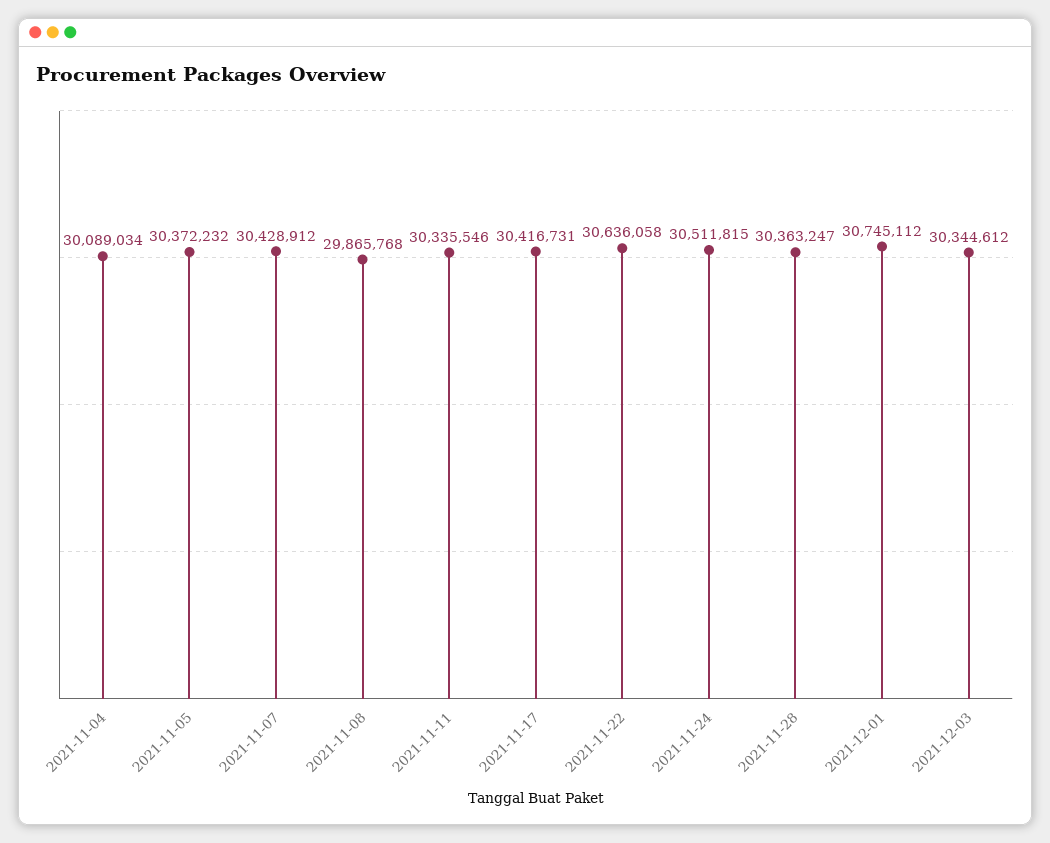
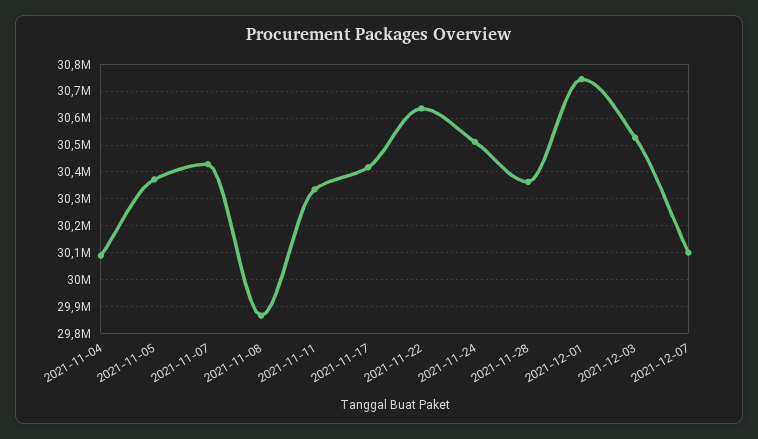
2021-12-03: 30344612 -> 30525000
2021-12-07: none -> 30100000

